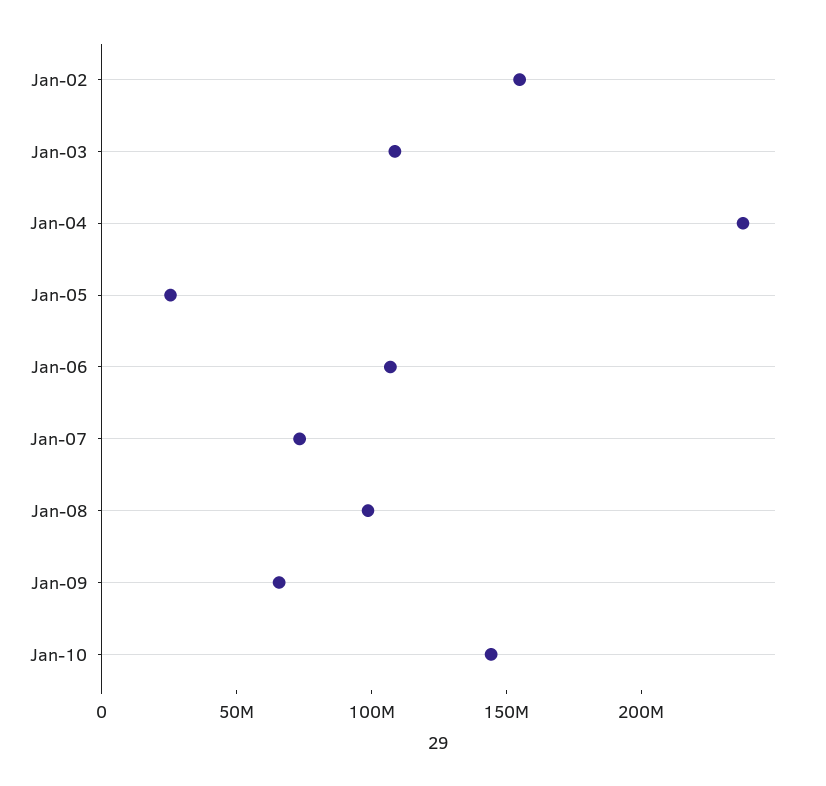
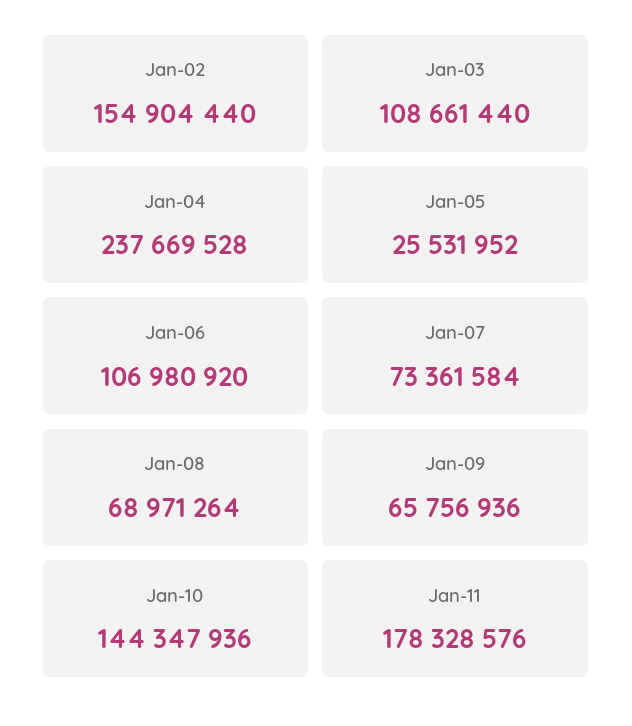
Jan-08: 100000000 -> 68971264
Jan-11: none -> 178328576

